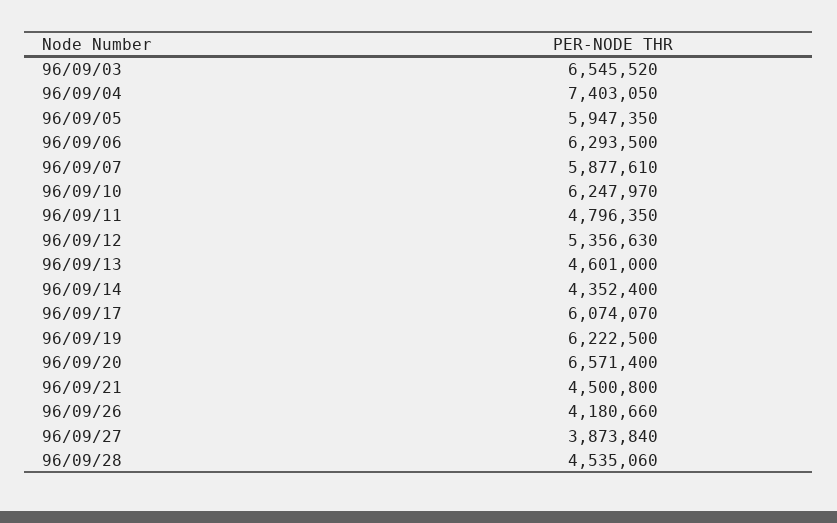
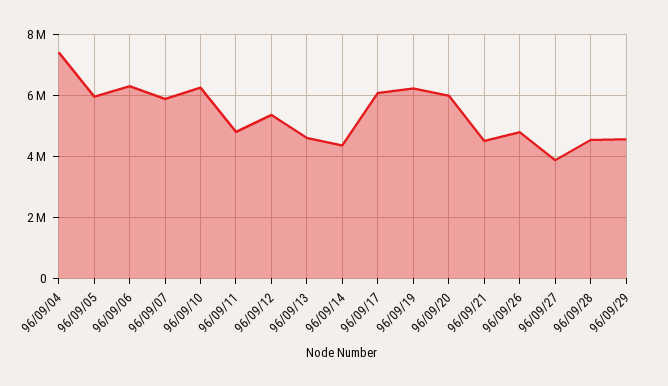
96/09/03: 6545520 -> none
96/09/20: 6571400 -> 6000000
96/09/26: 4180660 -> 4800000
96/09/29: none -> 4600000

